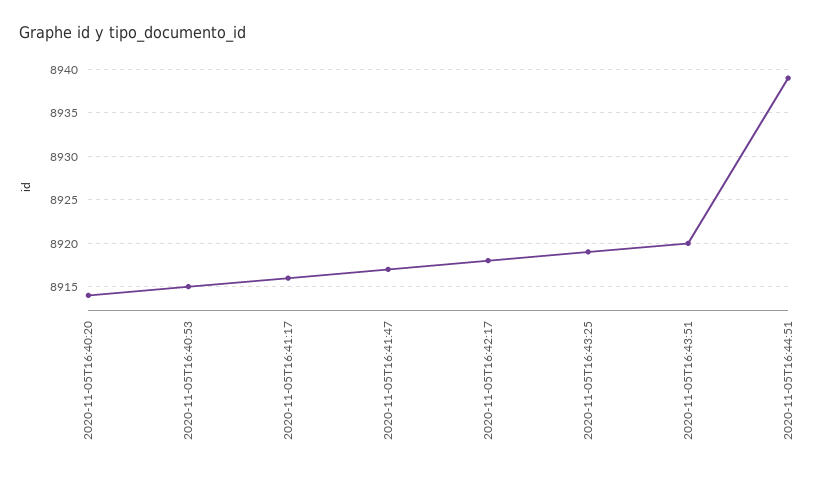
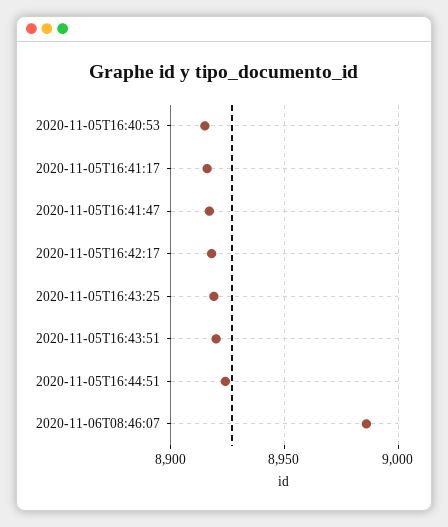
2020-11-05T16:40:20: 8914 -> none
2020-11-05T16:44:51: 8939 -> 8925
2020-11-06T08:46:07: none -> 8985

